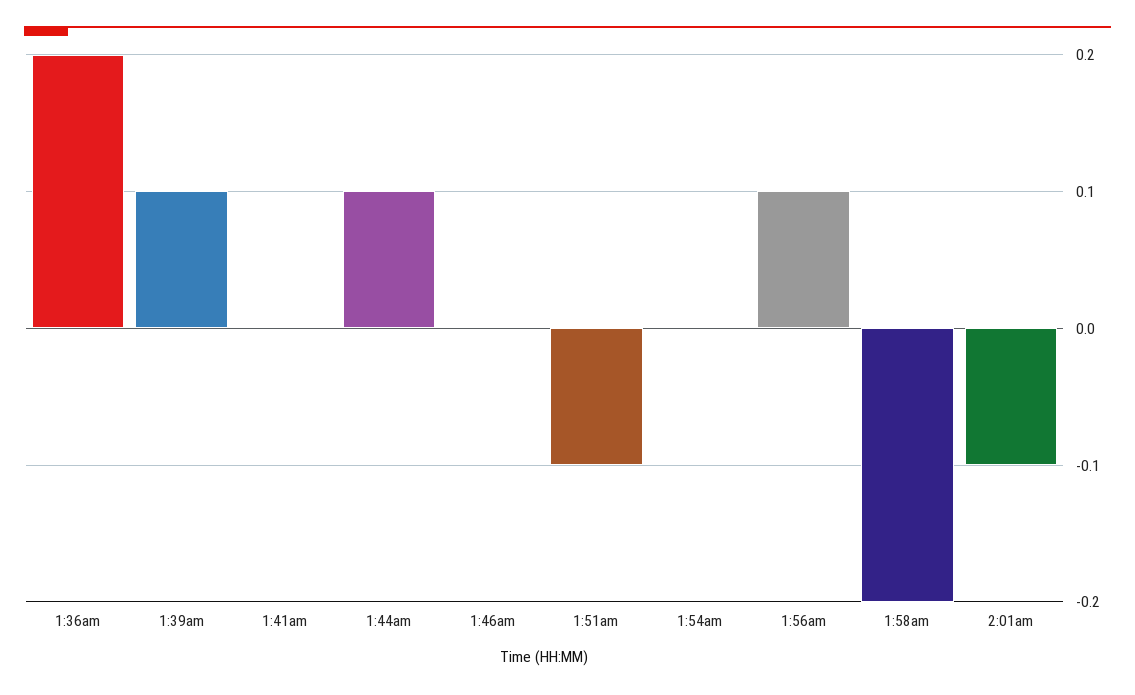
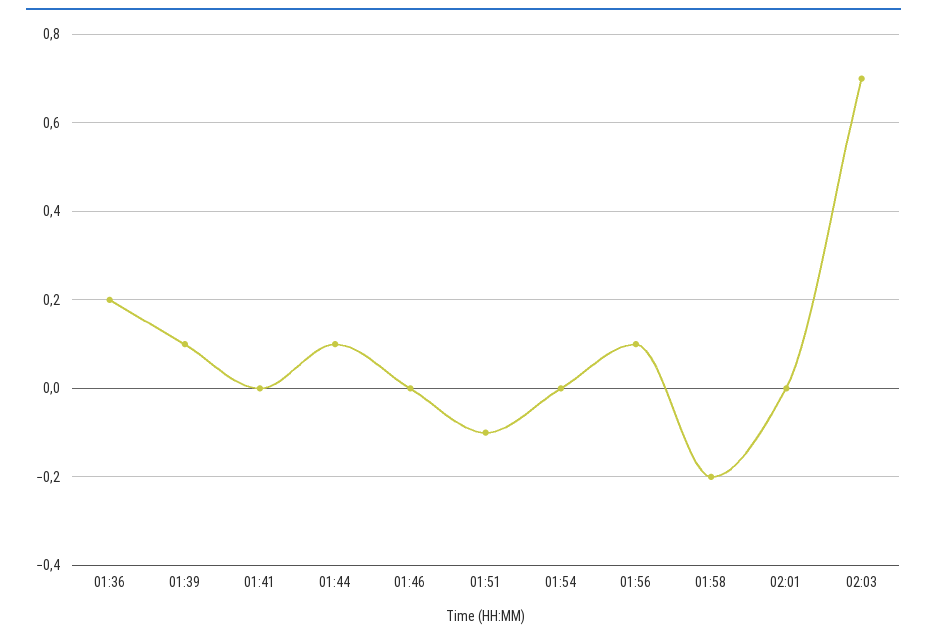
2:01am: -0.1 -> 0
02:03: none -> 0.7

